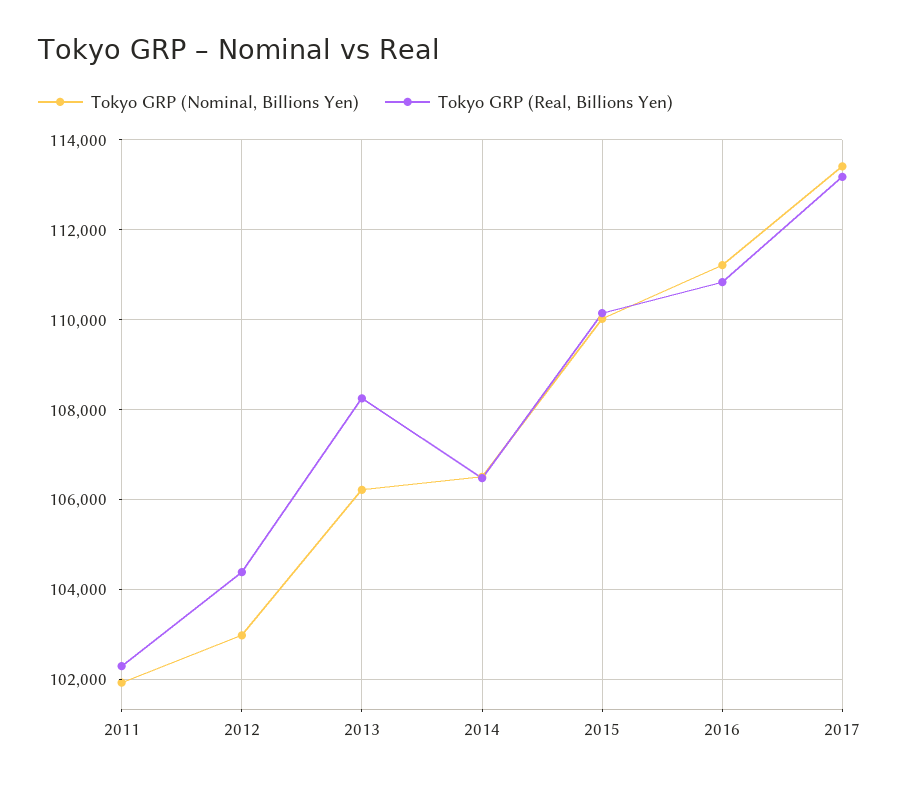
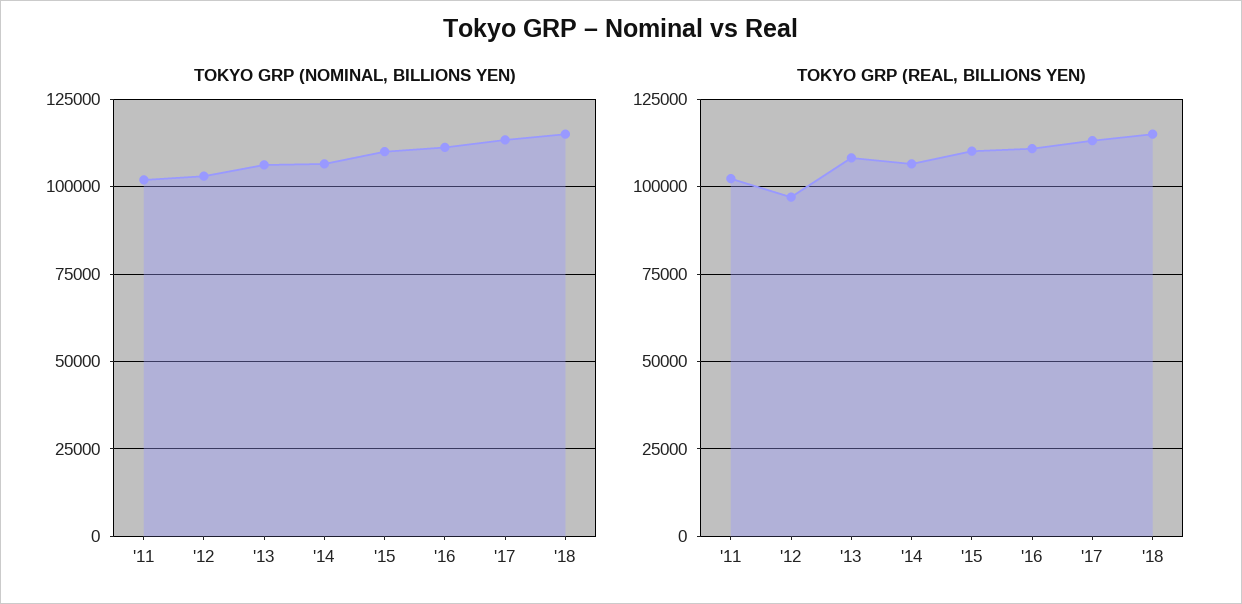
Tokyo GRP (Real, Billions Yen), 2012: 104400 -> 97500
Tokyo GRP (Nominal, Billions Yen), '18: none -> 115000
Tokyo GRP (Real, Billions Yen), '18: none -> 115000

